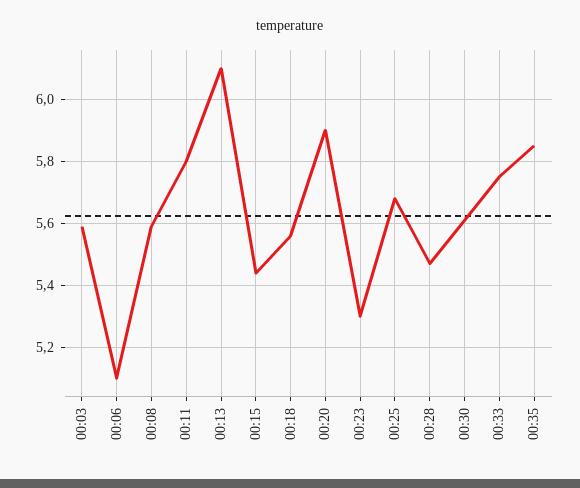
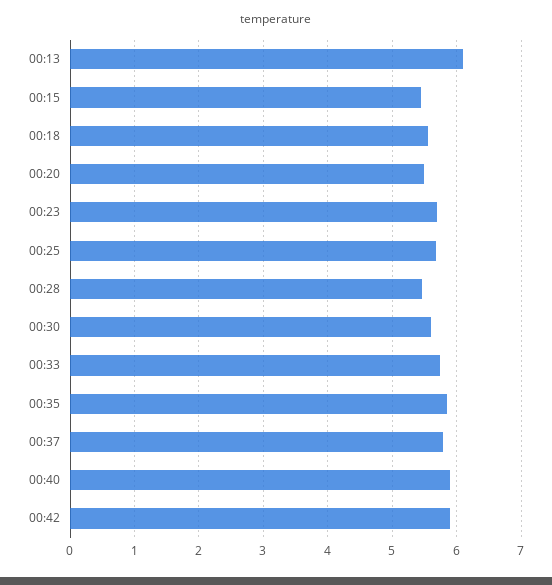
00:03: 5.6 -> none
00:06: 5.1 -> none
00:08: 5.6 -> none
00:11: 5.8 -> none
00:20: 5.9 -> 5.5
00:23: 5.3 -> 5.7
00:37: none -> 5.8
00:40: none -> 5.9
00:42: none -> 5.9

